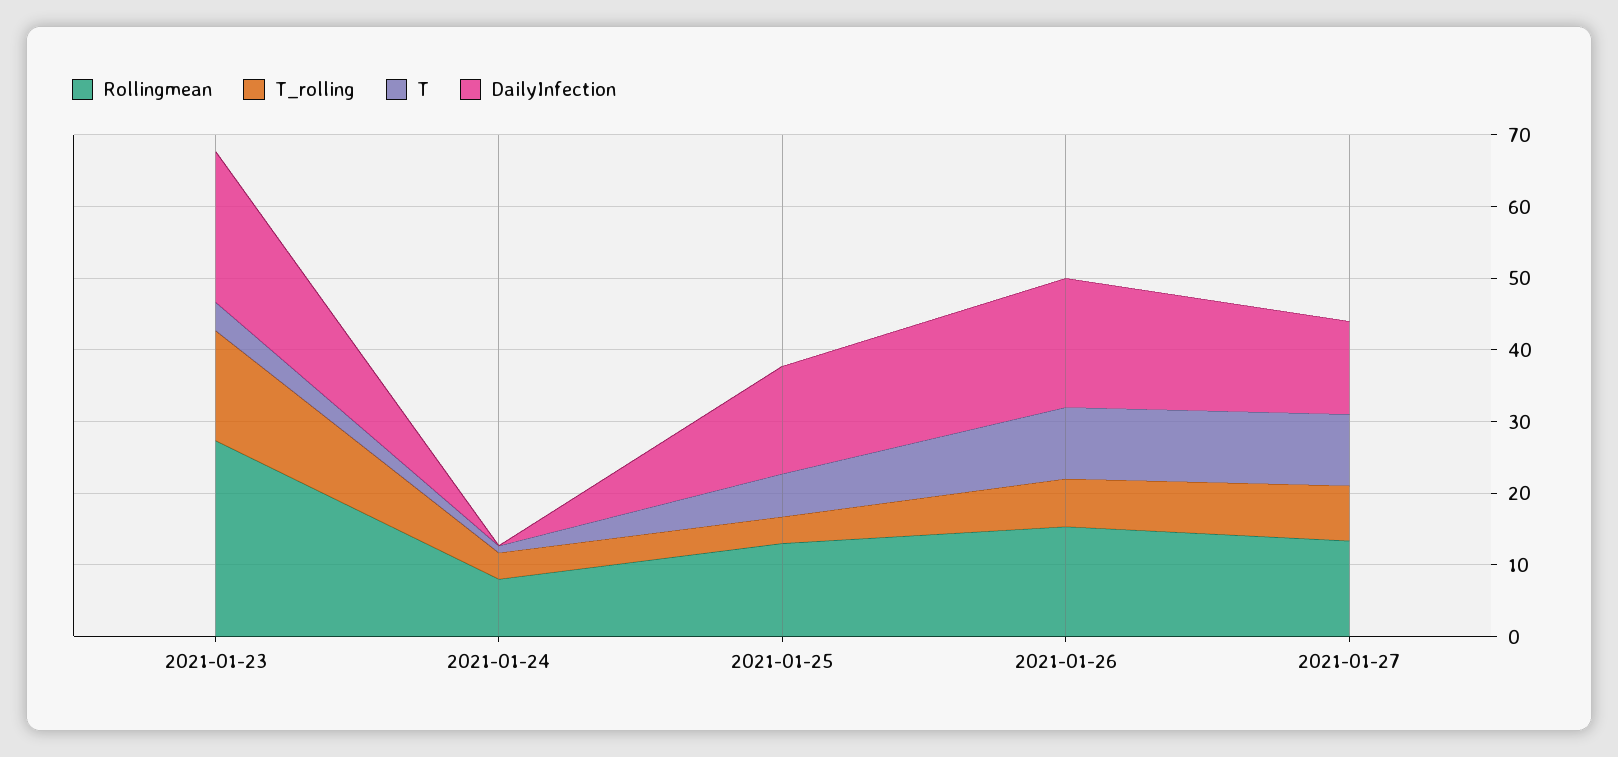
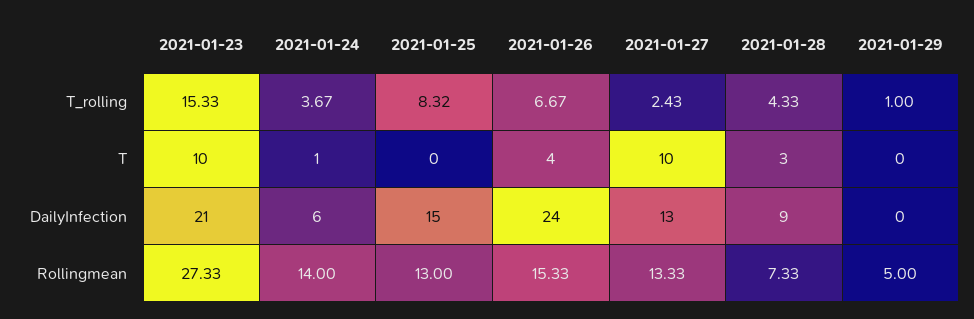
T, 2021-01-23: 4 -> 10
Rollingmean, 2021-01-24: 8 -> 14
DailyInfection, 2021-01-24: 0 -> 6
T_rolling, 2021-01-25: 4 -> 8.32
T, 2021-01-25: 6 -> 0
T, 2021-01-26: 10 -> 4
DailyInfection, 2021-01-26: 18 -> 24
T_rolling, 2021-01-27: 8 -> 2.43
T_rolling, 2021-01-28: none -> 4.33
T_rolling, 2021-01-29: none -> 1
T, 2021-01-28: none -> 3
T, 2021-01-29: none -> 0
DailyInfection, 2021-01-28: none -> 9
DailyInfection, 2021-01-29: none -> 0
Rollingmean, 2021-01-28: none -> 7.33
Rollingmean, 2021-01-29: none -> 5

